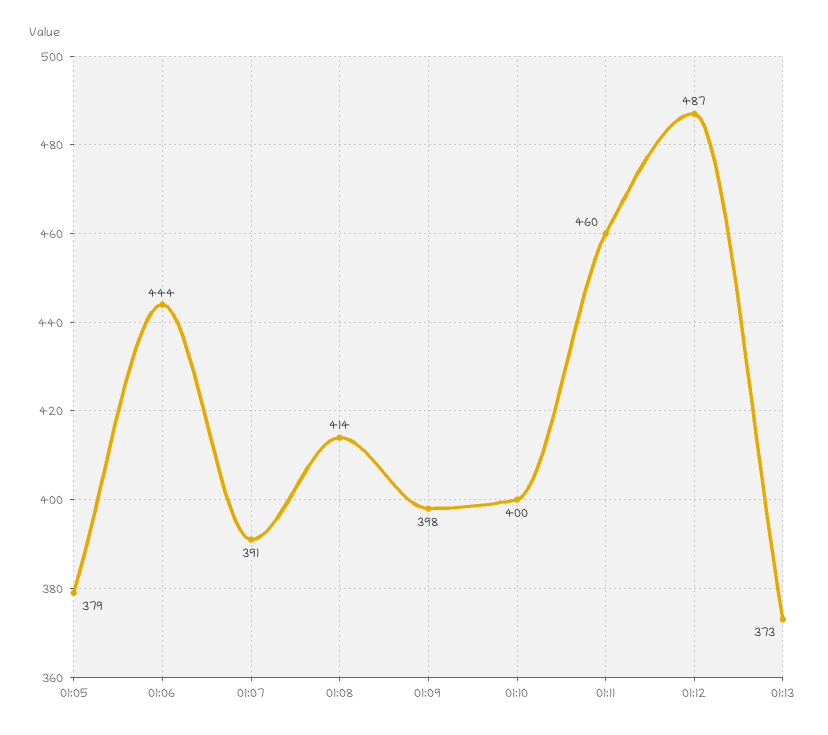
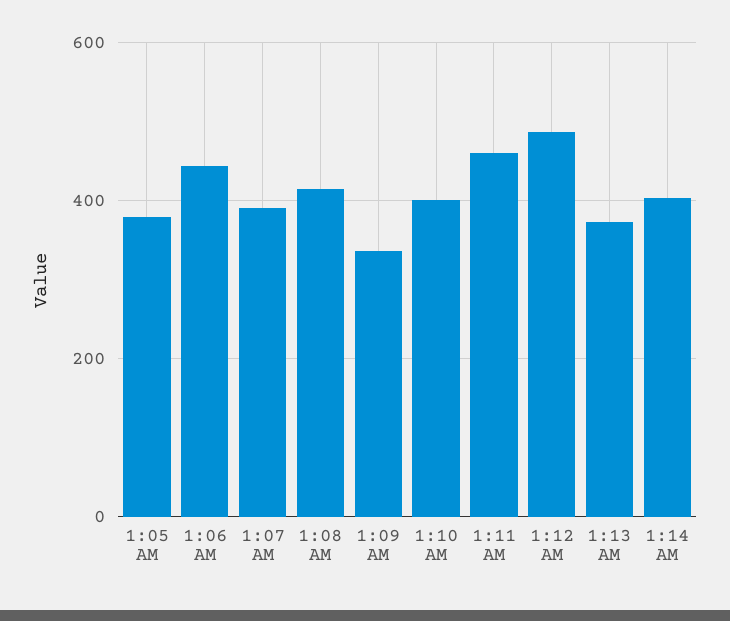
01:09: 398 -> 340
1:14 AM: none -> 400

